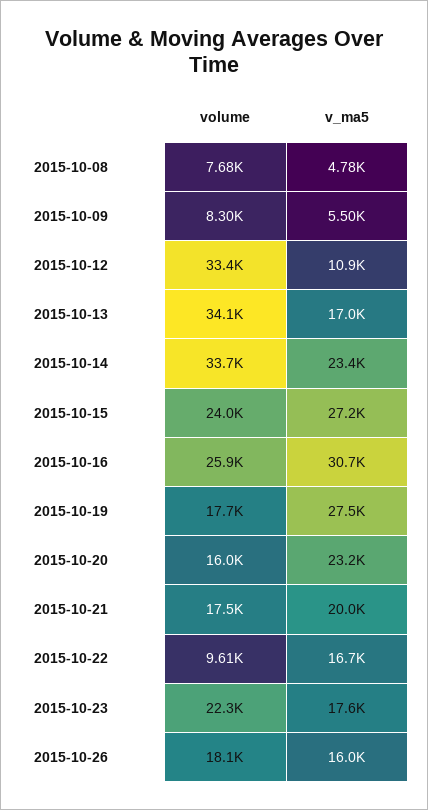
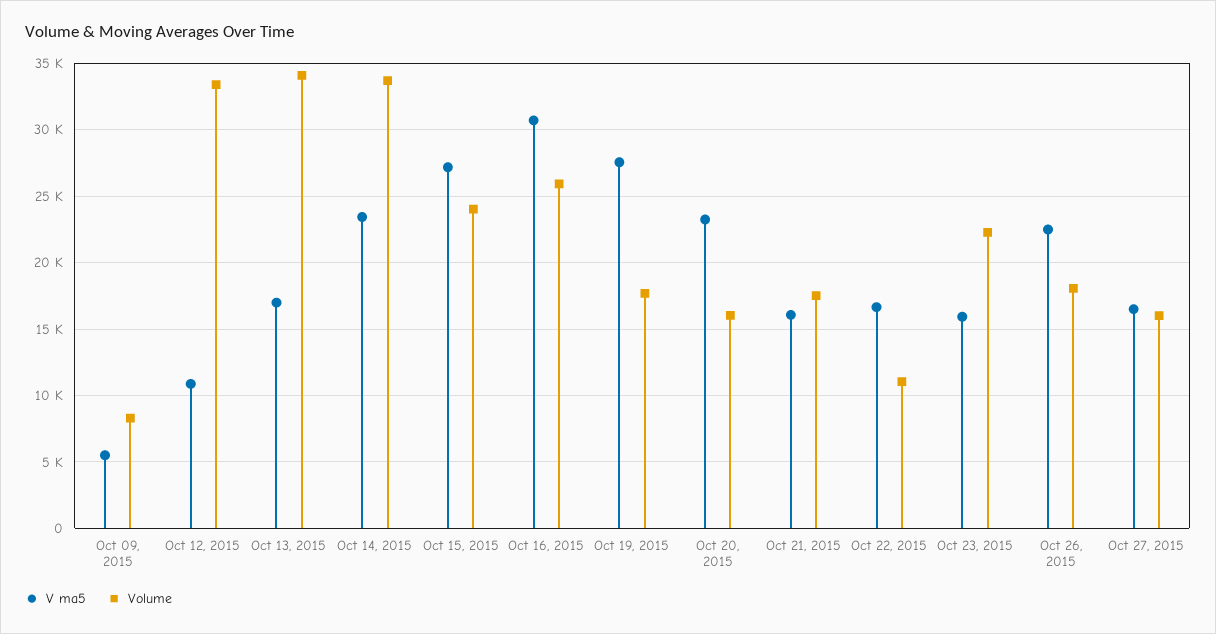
volume, 2015-10-08: 7680 -> none
v_ma5, 2015-10-08: 4780 -> none
v_ma5, 2015-10-21: 20000 -> 16000
volume, 2015-10-22: 9610 -> 11000
v_ma5, 2015-10-23: 17600 -> 16000
v_ma5, 2015-10-26: 16000 -> 22500
v_ma5, Oct 27, 2015: none -> 16500
volume, Oct 27, 2015: none -> 16000

